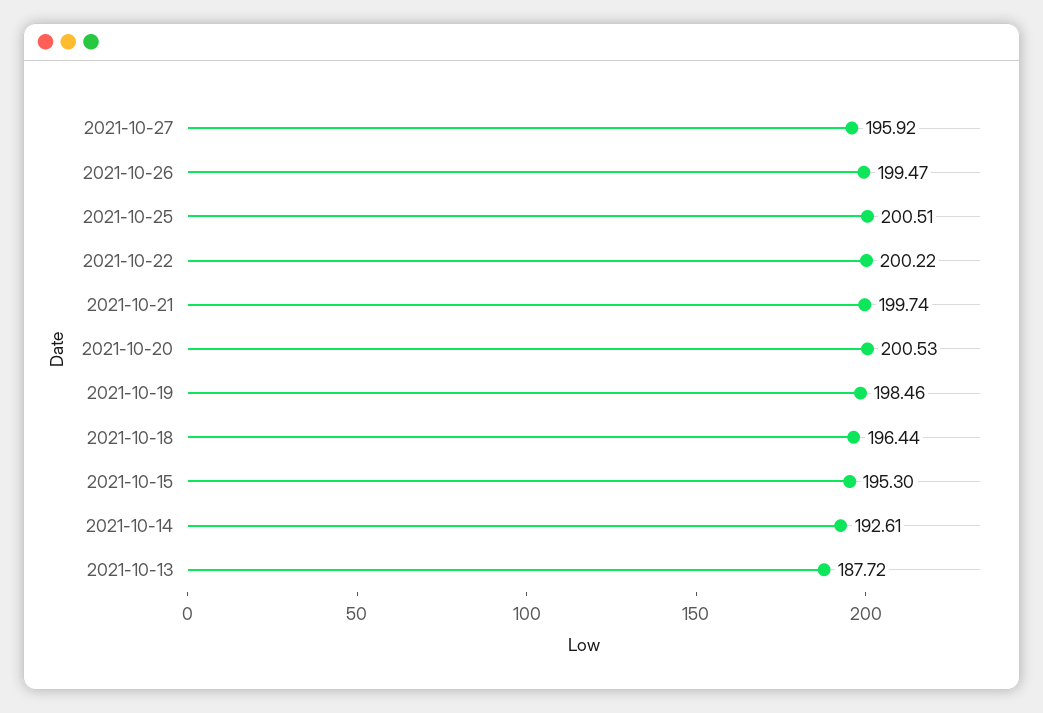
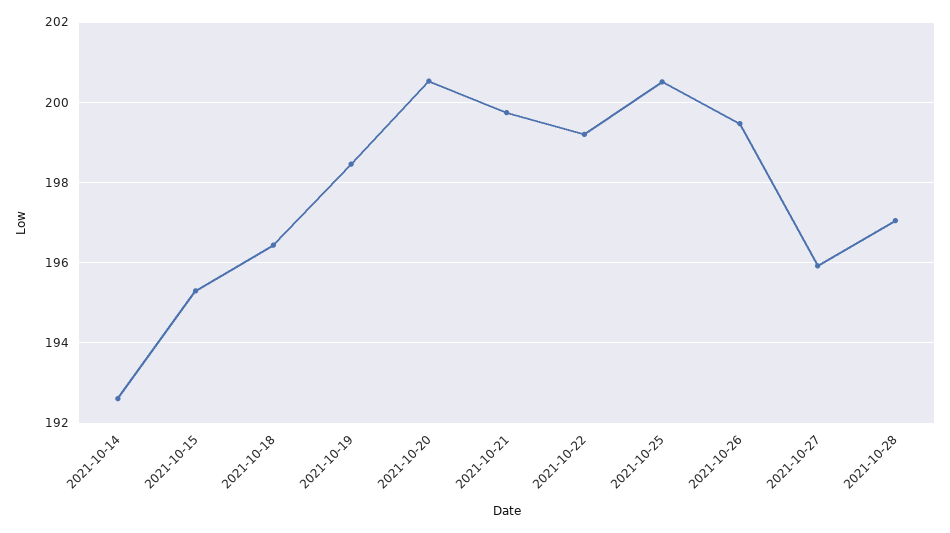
2021-10-22: 200.22 -> 199.2
2021-10-13: 187.72 -> none
2021-10-28: none -> 197

